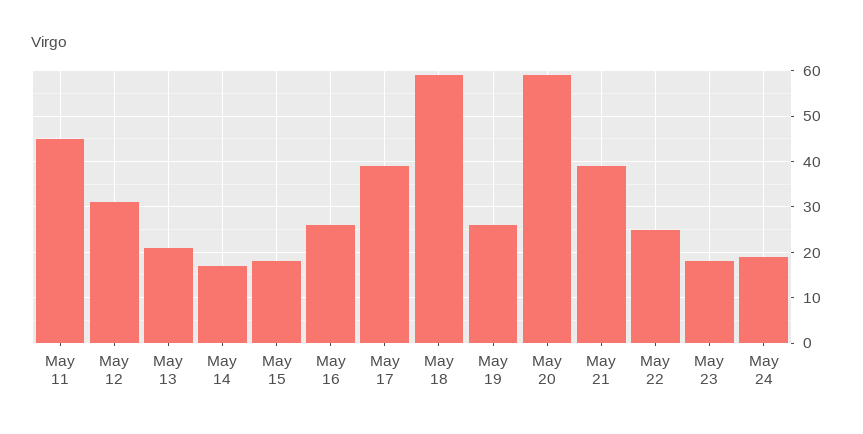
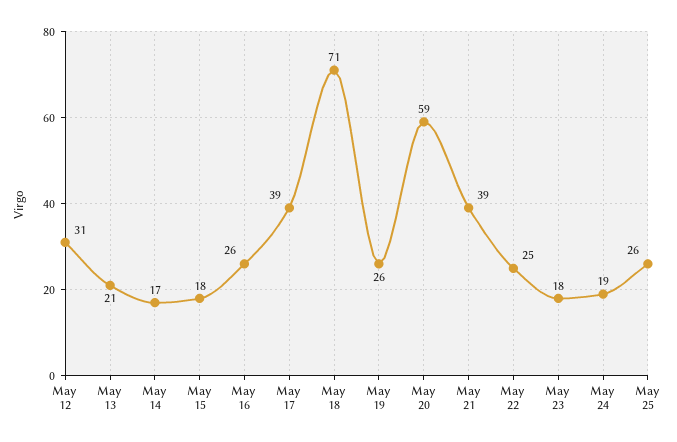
May 11: 45 -> none
May 18: 60 -> 71
May 25: none -> 26

